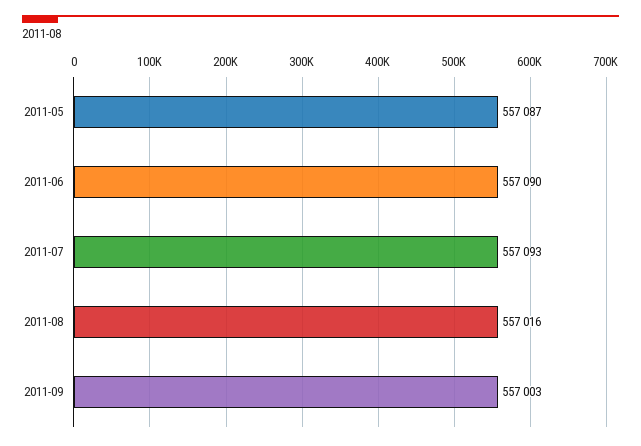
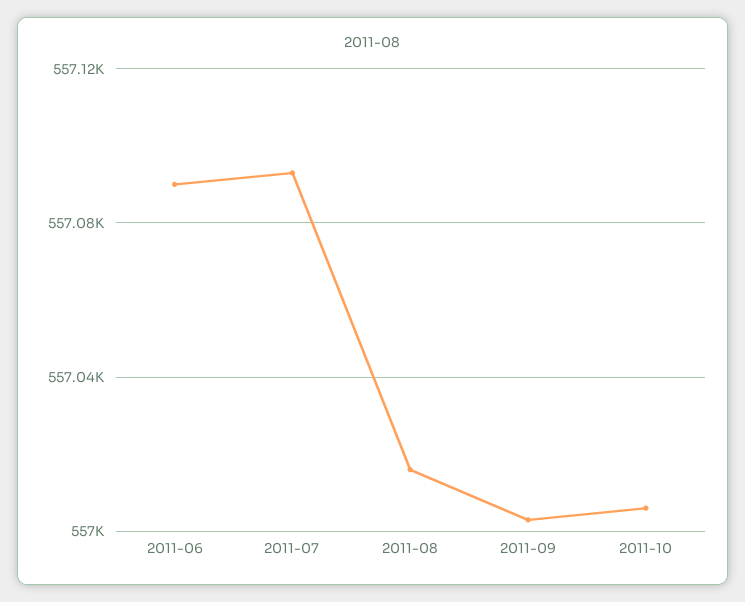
2011-05: 557087 -> none
2011-10: none -> 557005

